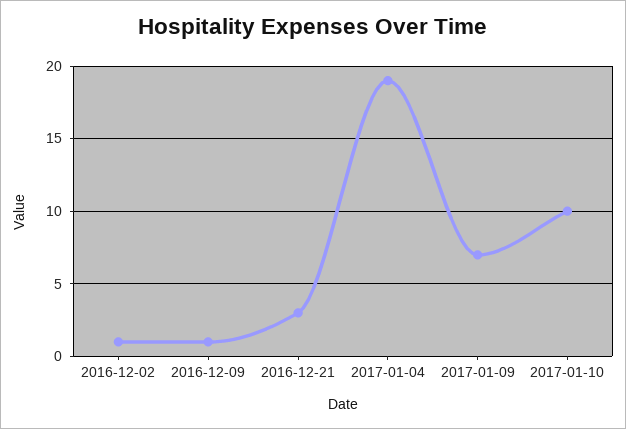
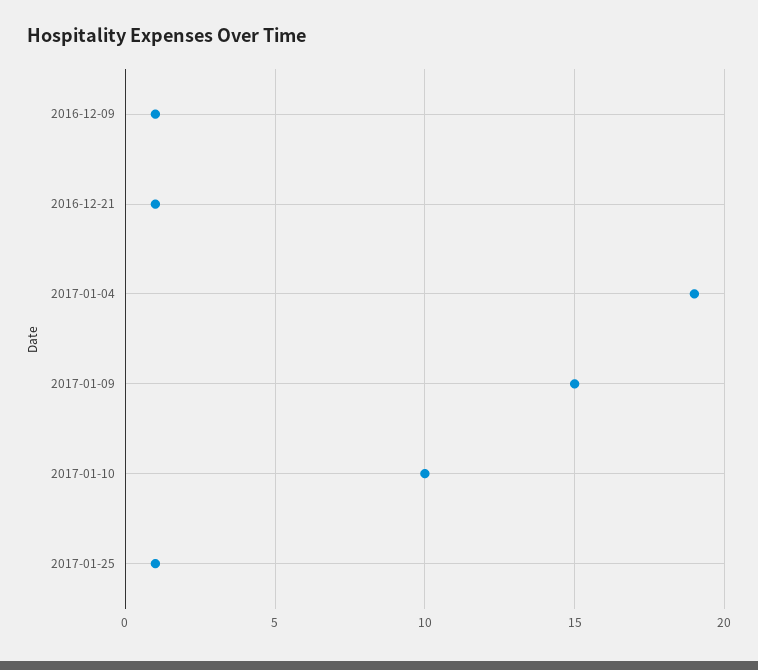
2016-12-02: 1 -> none
2016-12-21: 3 -> 1
2017-01-09: 7 -> 15
2017-01-25: none -> 1

